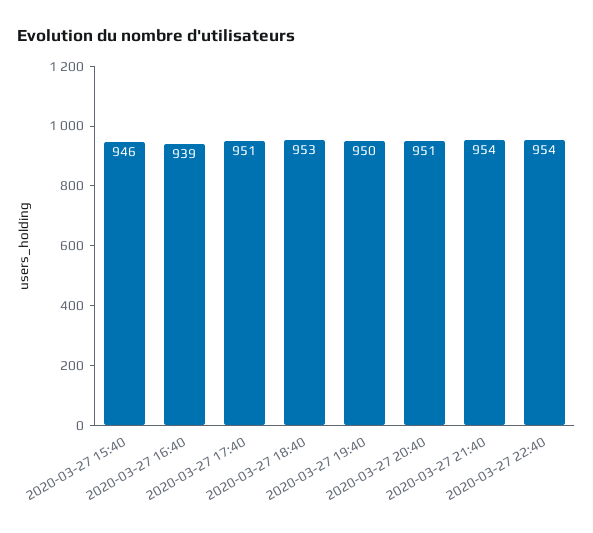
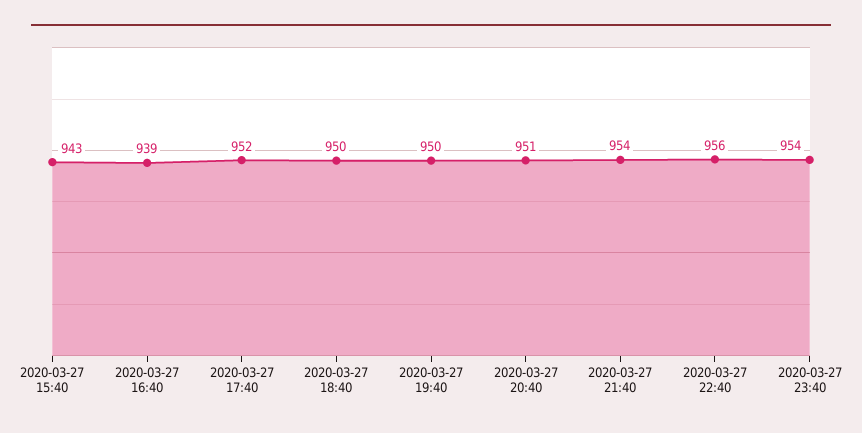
2020-03-27 15:40: 946 -> 943
2020-03-27 17:40: 951 -> 952
2020-03-27 18:40: 953 -> 950
2020-03-27 22:40: 954 -> 956
2020-03-27 23:40: none -> 954

